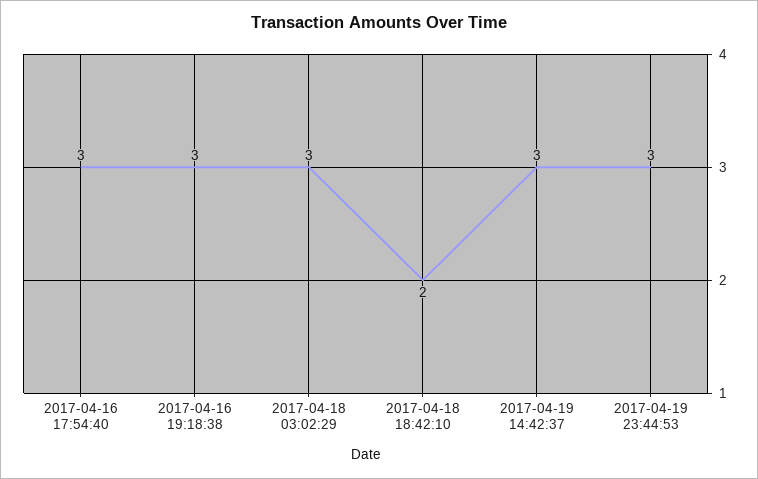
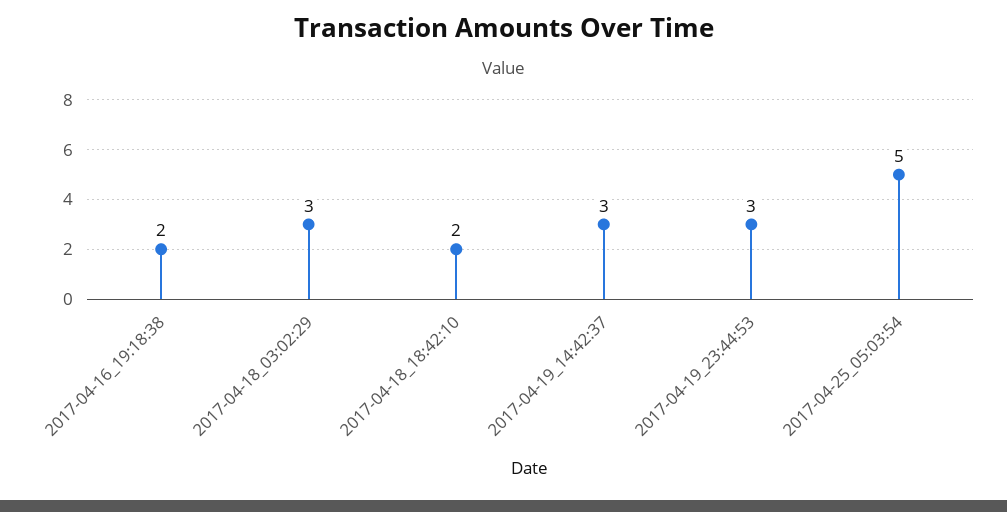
2017-04-16 17:54:40: 3 -> none
2017-04-16 19:18:38: 3 -> 2
2017-04-25_05:03:54: none -> 5

